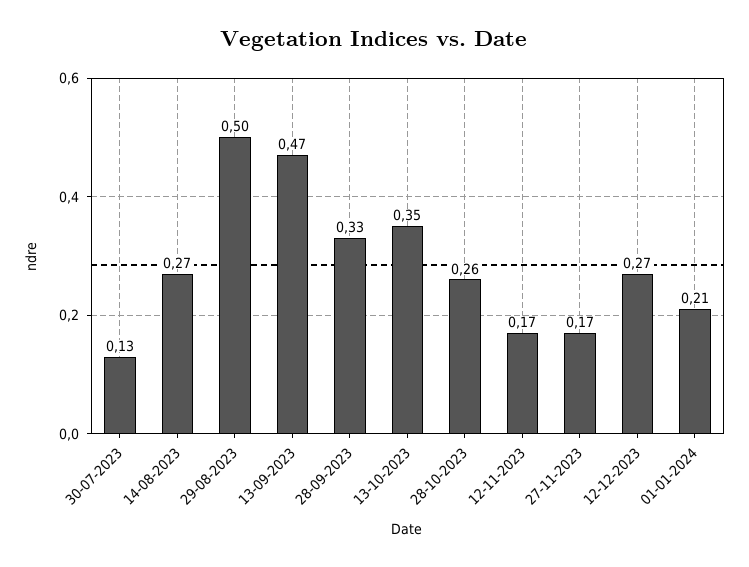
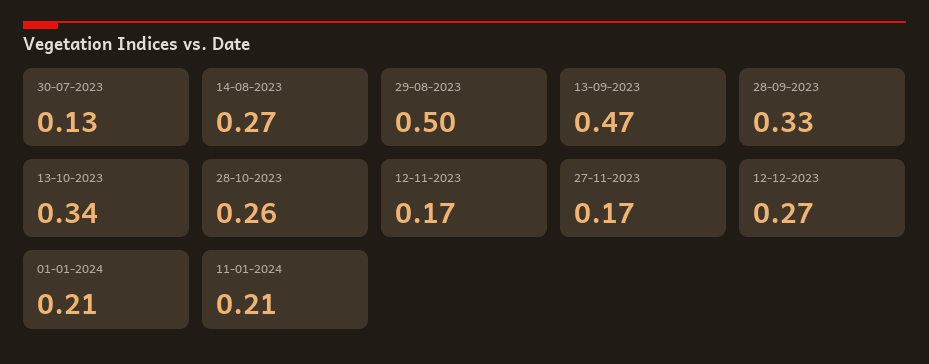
13-10-2023: 0.35 -> 0.34
11-01-2024: none -> 0.21

